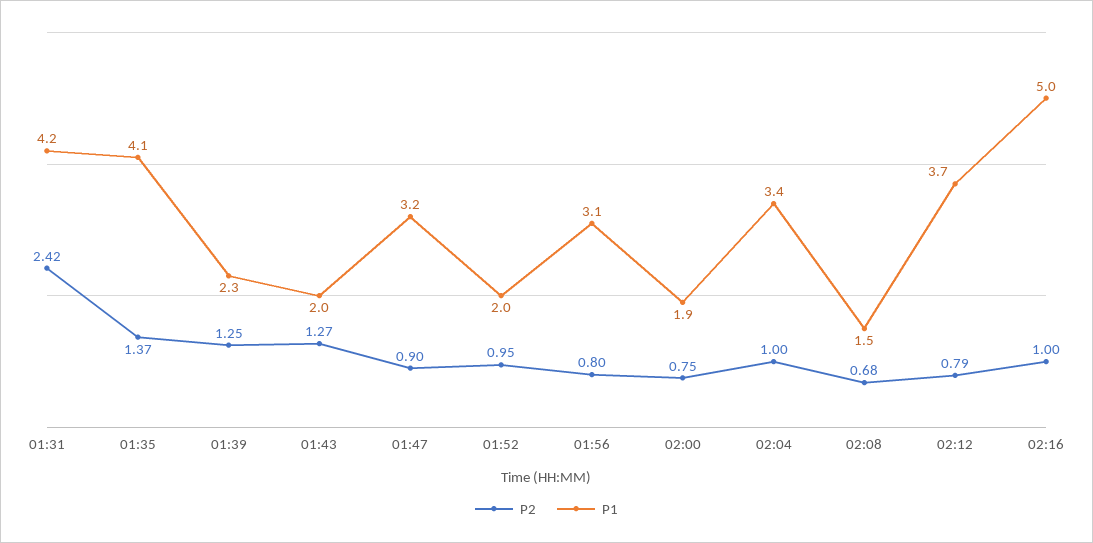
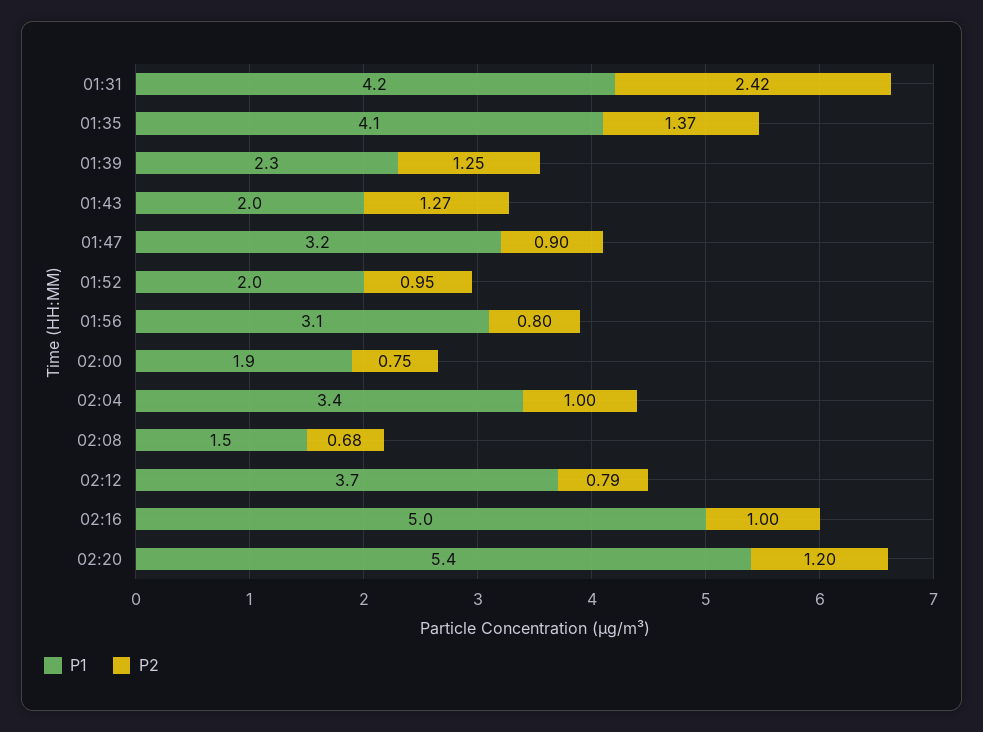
P1, 02:20: none -> 5.4
P2, 02:20: none -> 1.2

